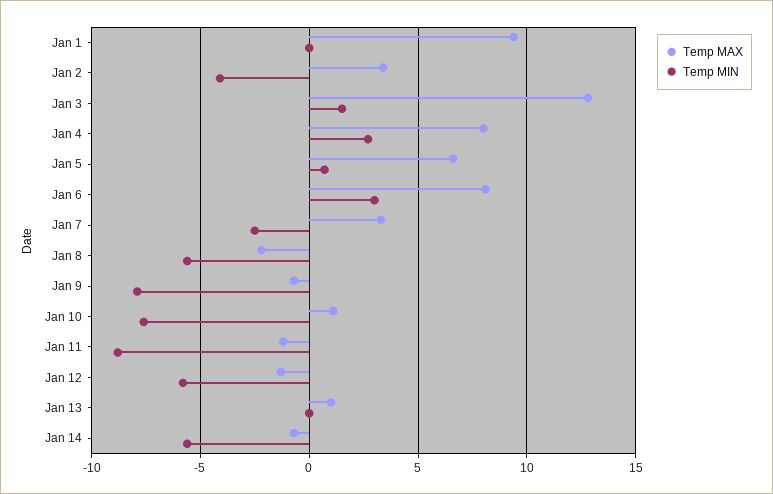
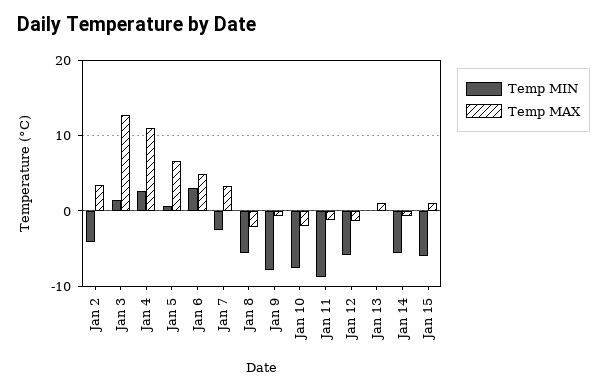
Temp MAX, Jan 1: 9.5 -> none
Temp MIN, Jan 1: 0 -> none
Temp MAX, Jan 4: 8 -> 11
Temp MAX, Jan 6: 8 -> 5
Temp MAX, Jan 10: 1 -> -2
Temp MIN, Jan 15: none -> -6
Temp MAX, Jan 15: none -> 1

